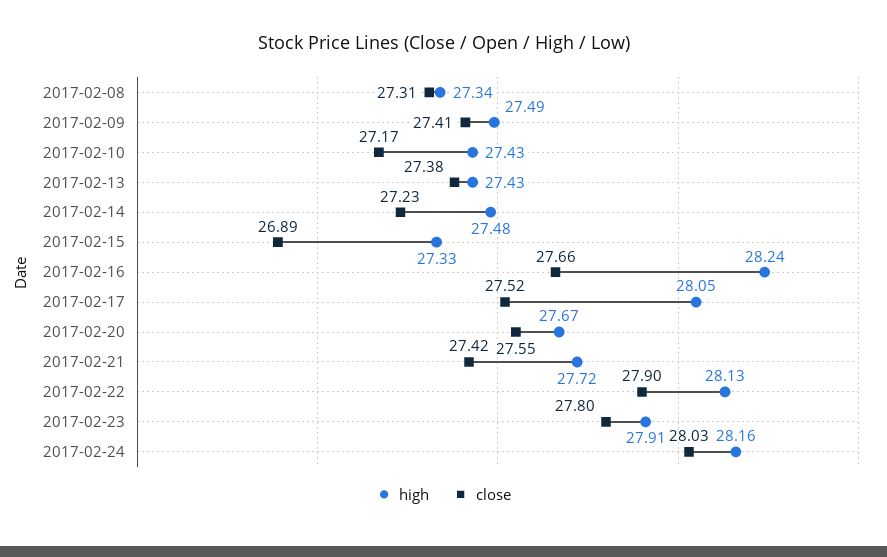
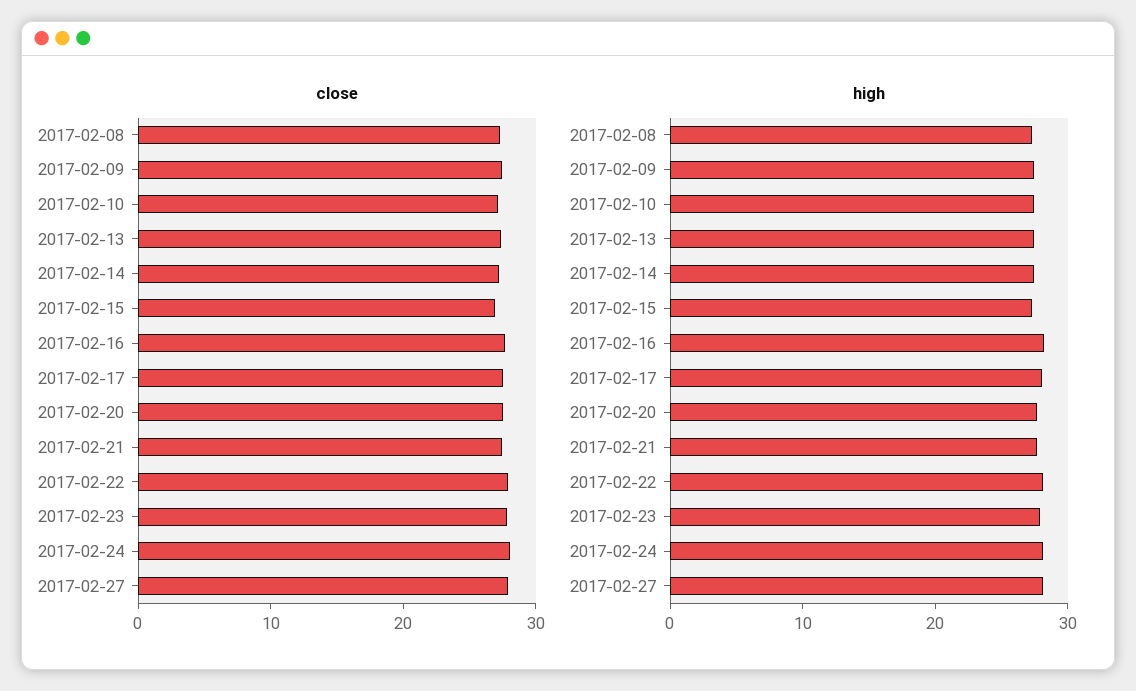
close, 2017-02-27: none -> 28
high, 2017-02-27: none -> 28

